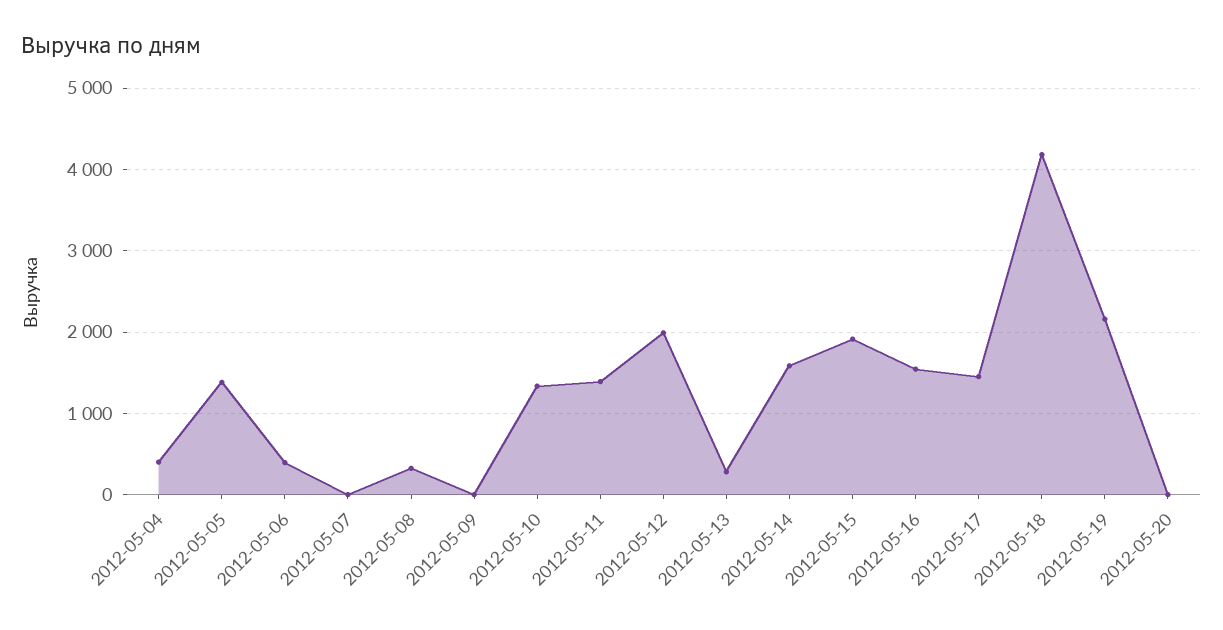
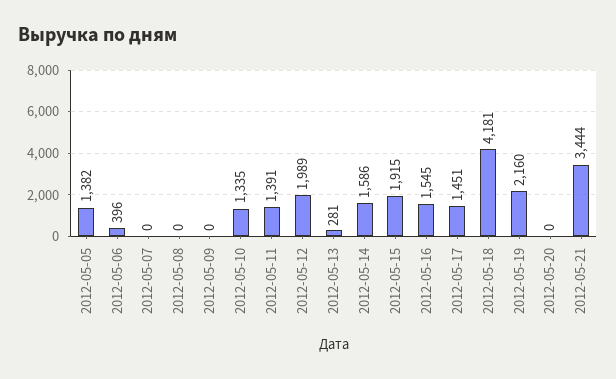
2012-05-04: 400 -> none
2012-05-08: 300 -> 0
2012-05-21: none -> 3444

